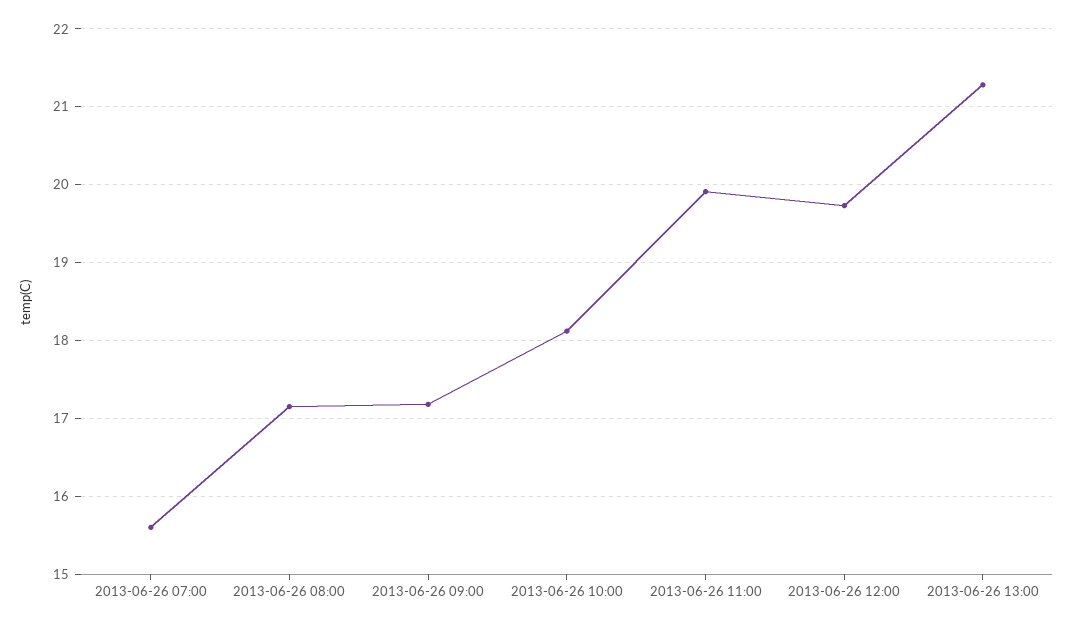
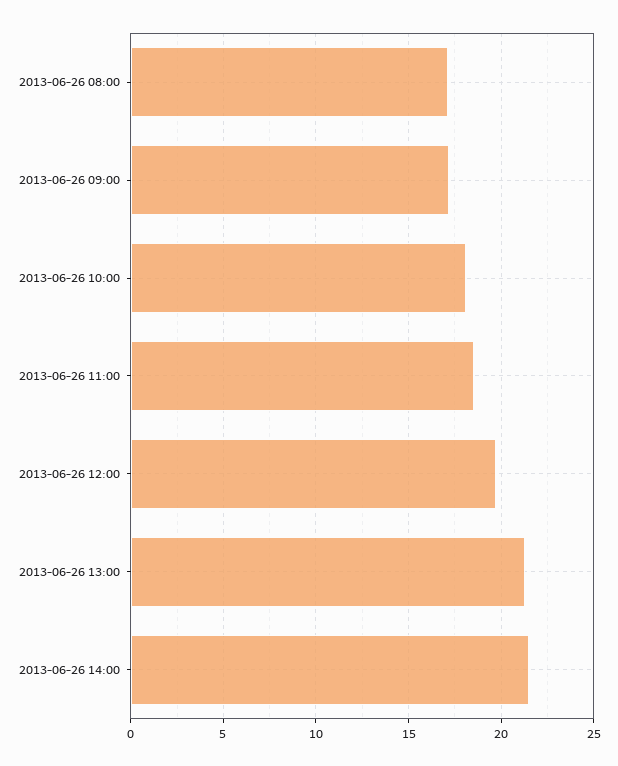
2013-06-26 07:00: 15.6 -> none
2013-06-26 11:00: 19.9 -> 18.5
2013-06-26 14:00: none -> 21.5

